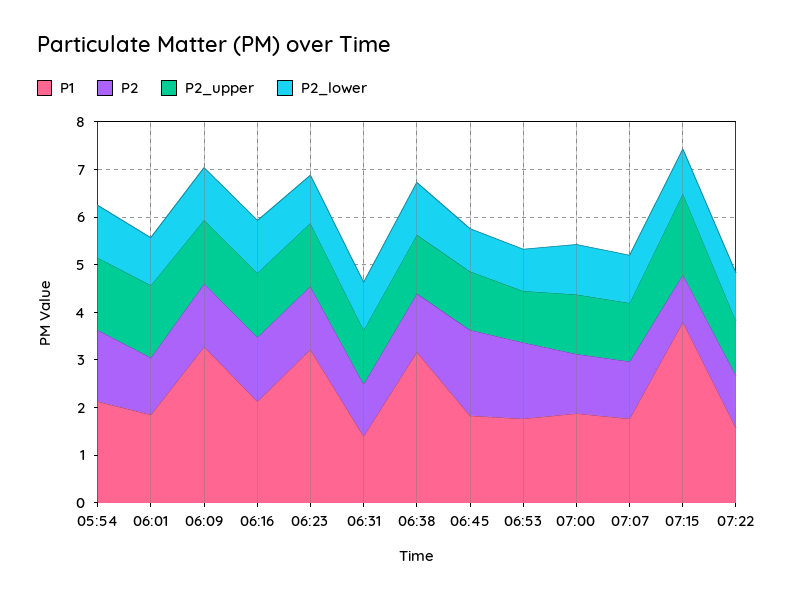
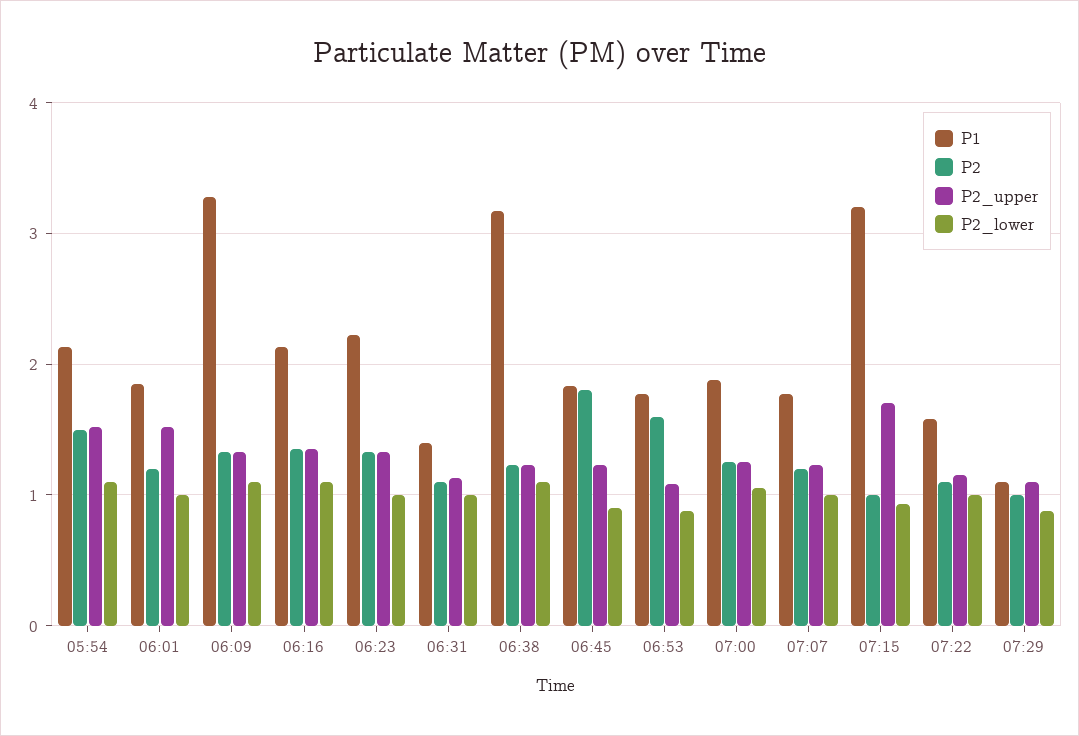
P1, 06:23: 3.2 -> 2.2
P1, 07:15: 3.8 -> 3.2
P1, 07:29: none -> 1.1
P2, 07:29: none -> 1
P2_upper, 07:29: none -> 1.1
P2_lower, 07:29: none -> 0.9

